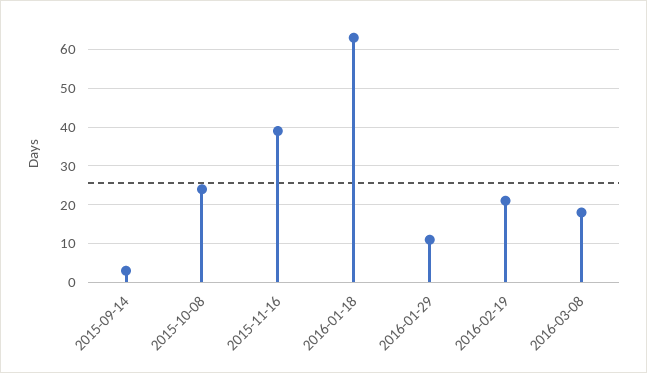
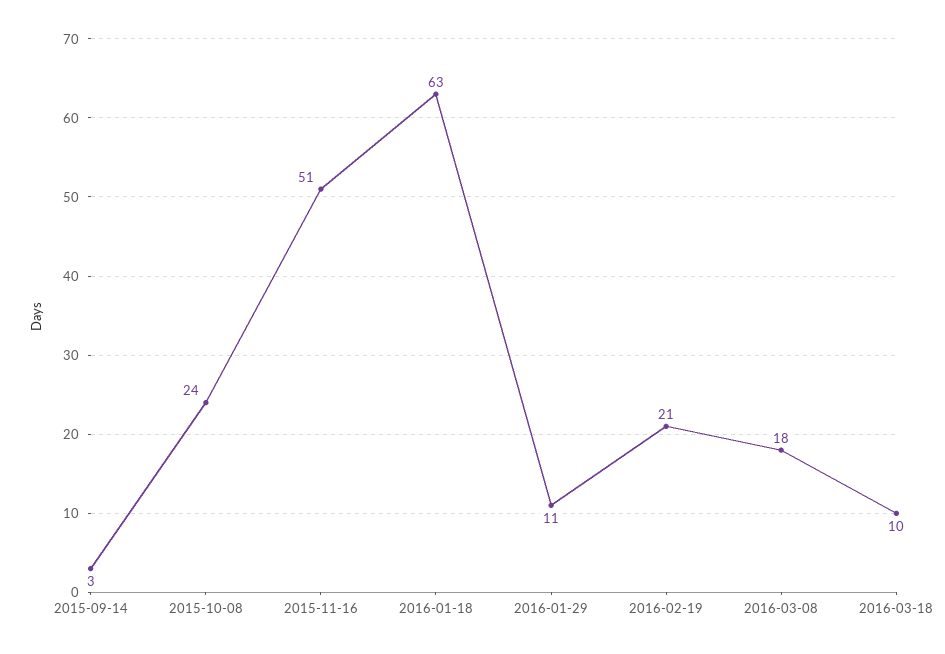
2015-11-16: 40 -> 51
2016-03-18: none -> 10

